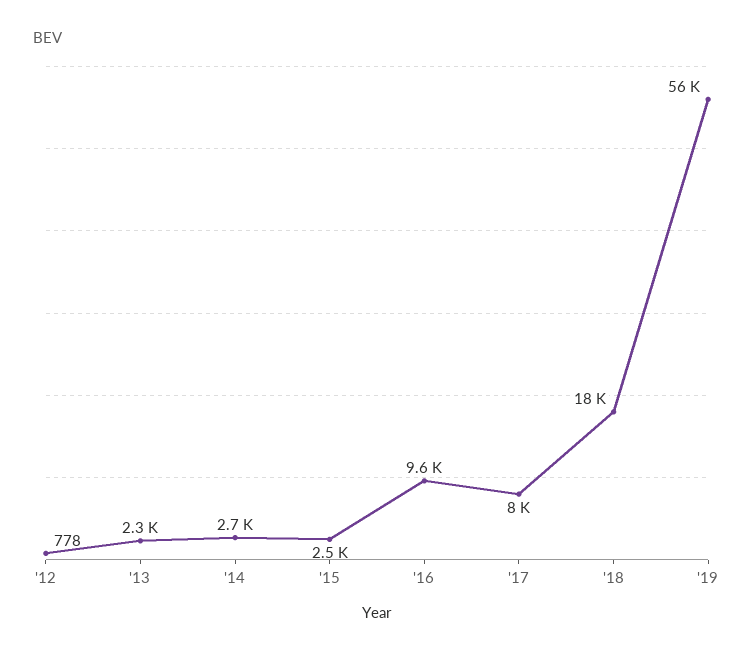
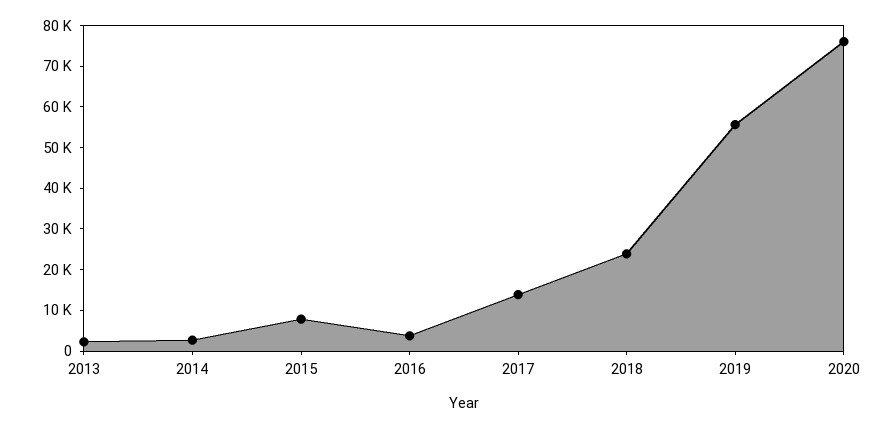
'12: 778 -> none
'15: 2500 -> 8000
'16: 9600 -> 4000
'17: 8000 -> 14000
'18: 18000 -> 24000
2020: none -> 76000

